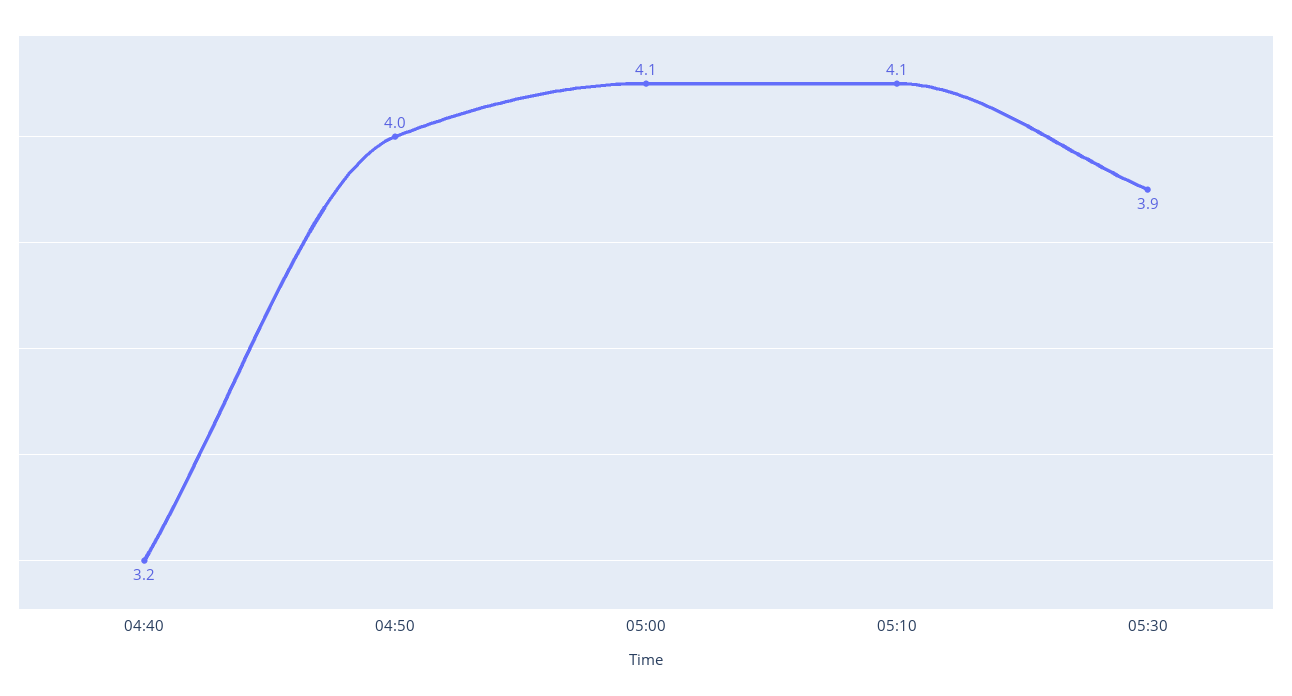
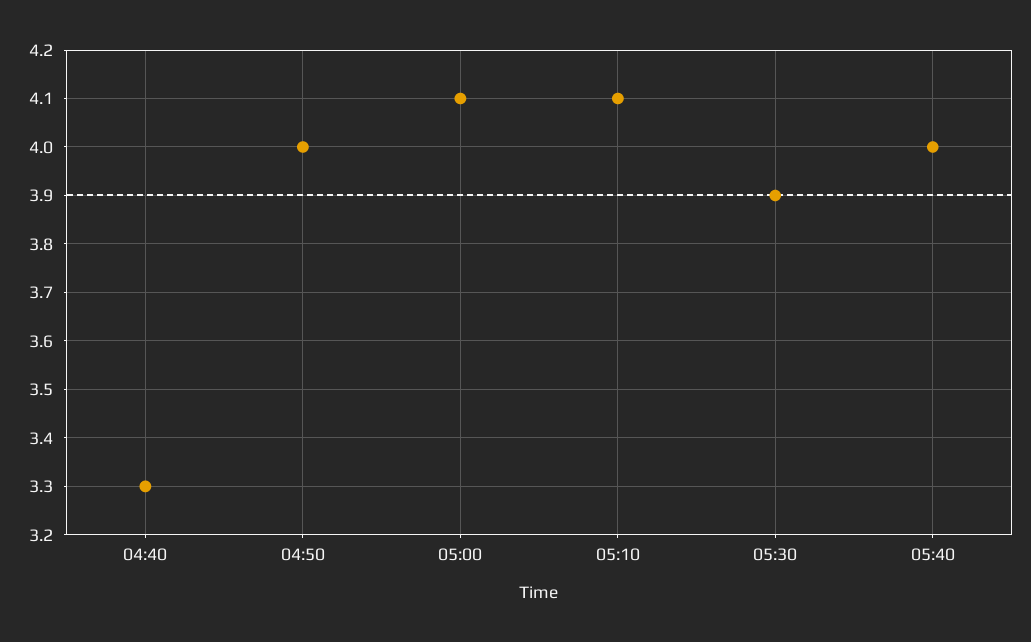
04:40: 3.2 -> 3.3
05:40: none -> 4

